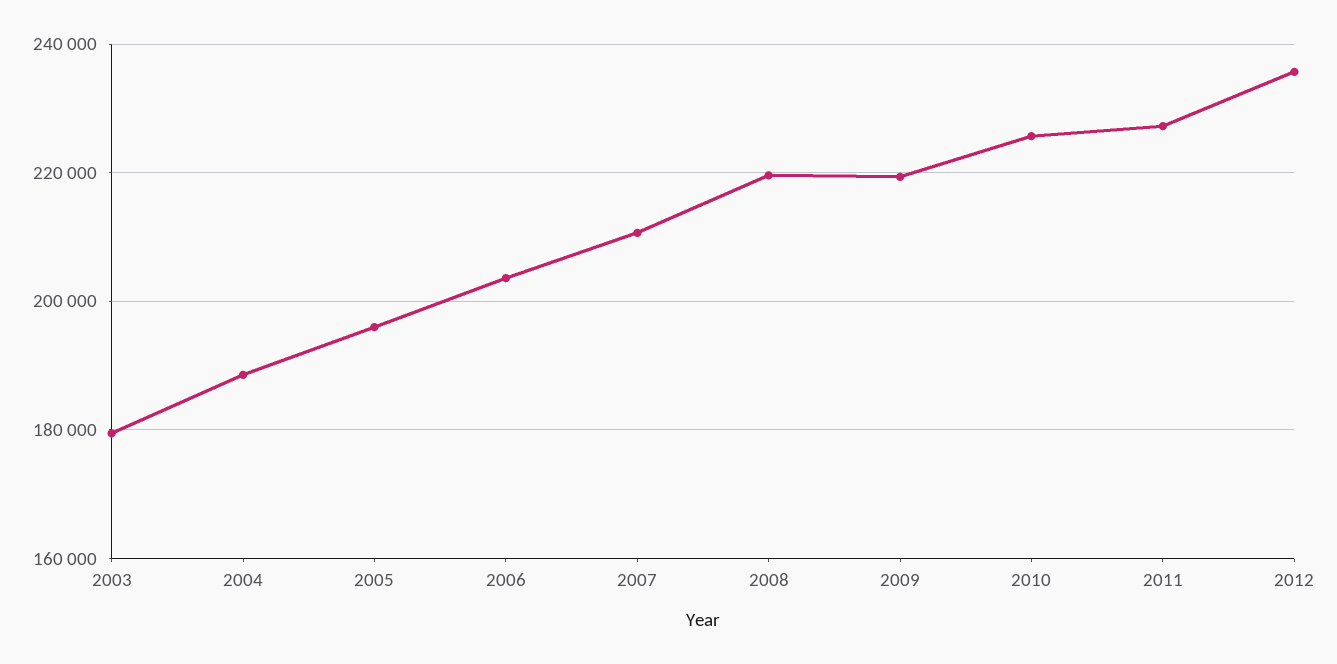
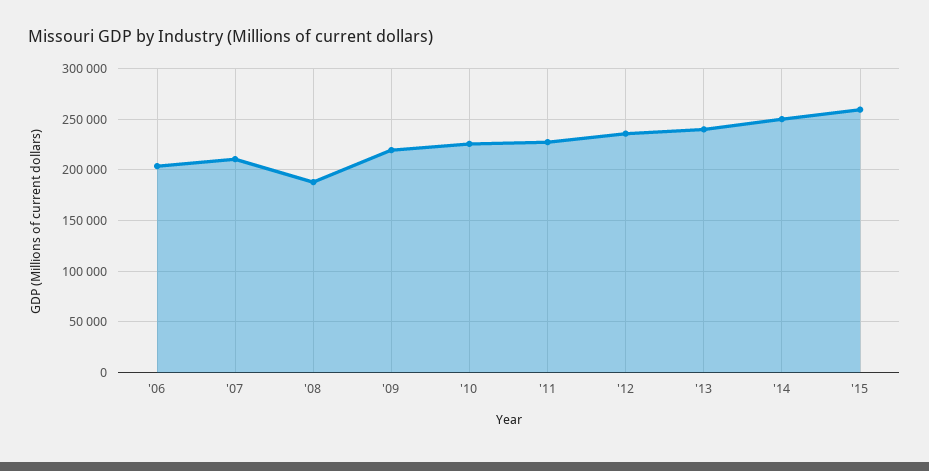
2003: 180000 -> none
2004: 188000 -> none
2005: 196000 -> none
2008: 220000 -> 190000
'13: none -> 240000
'14: none -> 250000
'15: none -> 260000

